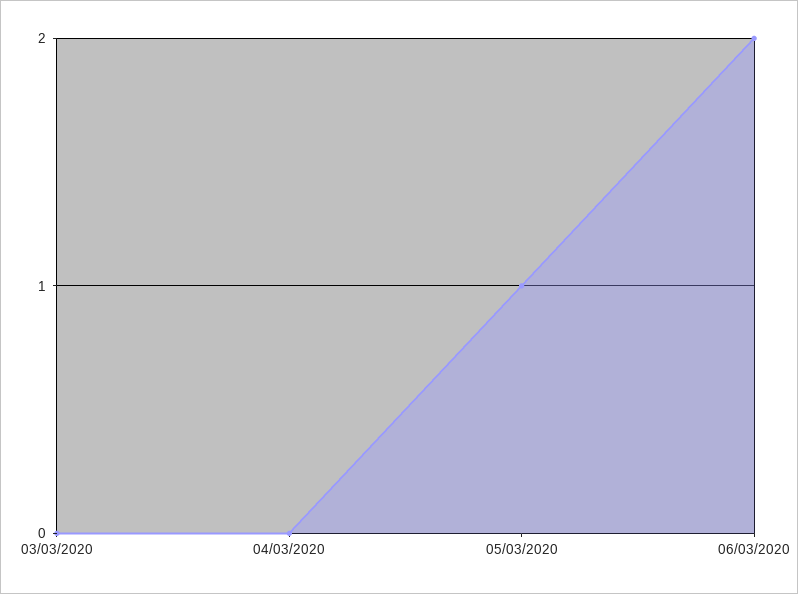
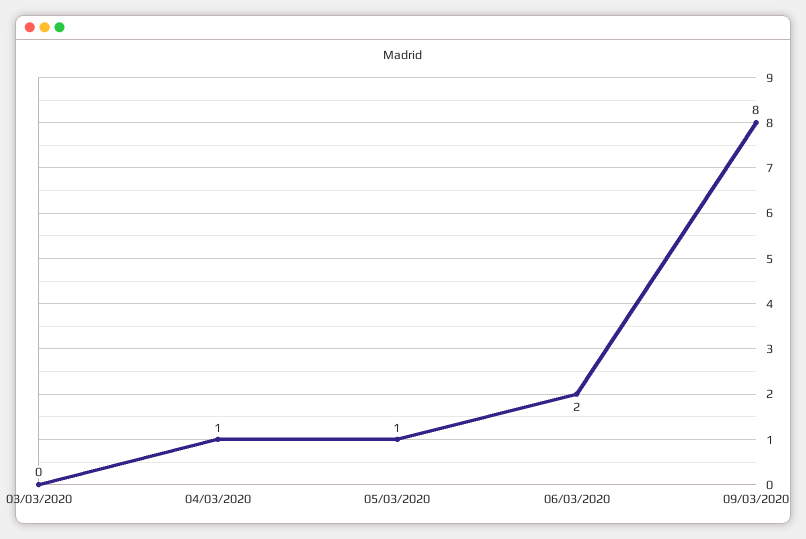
04/03/2020: 0 -> 1
09/03/2020: none -> 8

